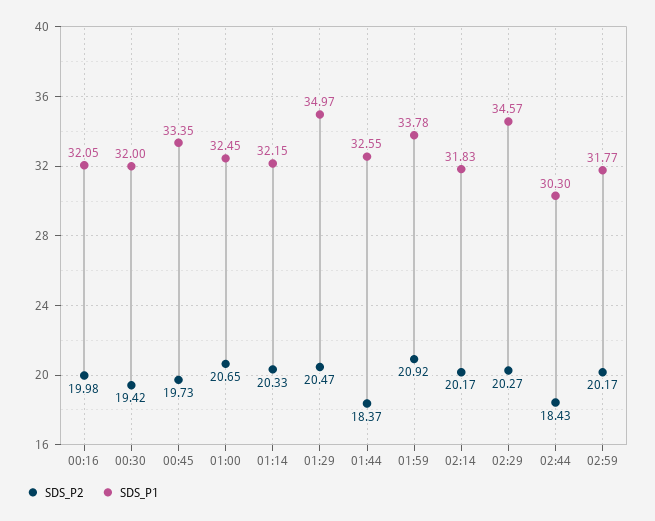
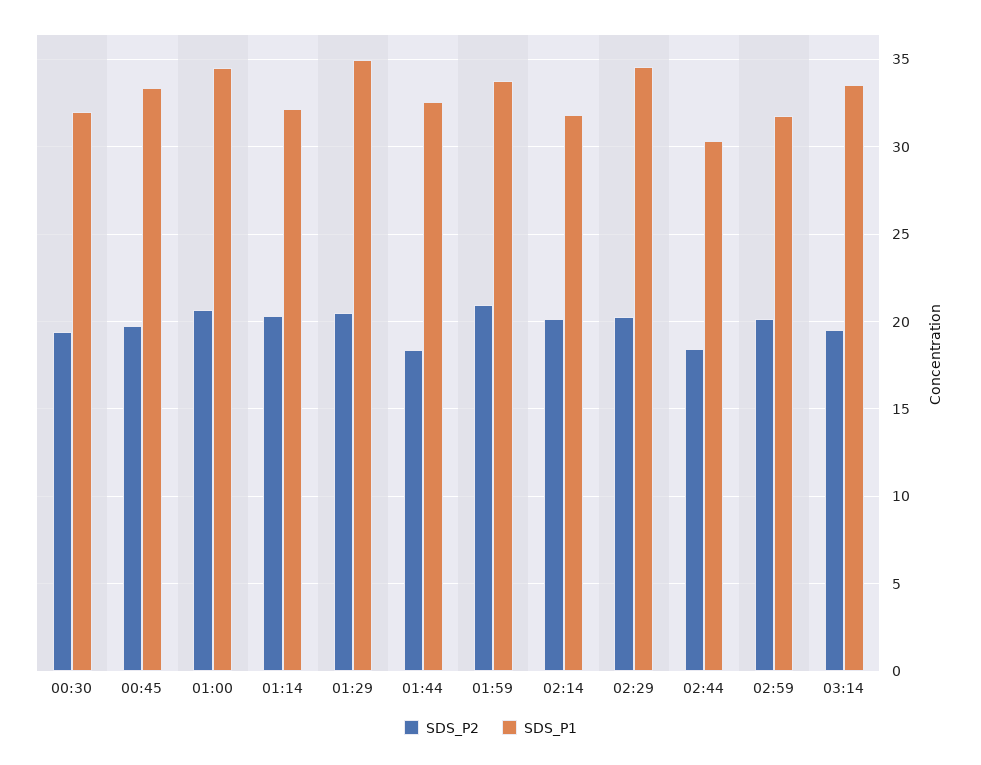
SDS_P2, 00:16: 19.98 -> none
SDS_P1, 00:16: 32.05 -> none
SDS_P1, 01:00: 32.45 -> 34.5
SDS_P2, 03:14: none -> 19.5
SDS_P1, 03:14: none -> 33.5

